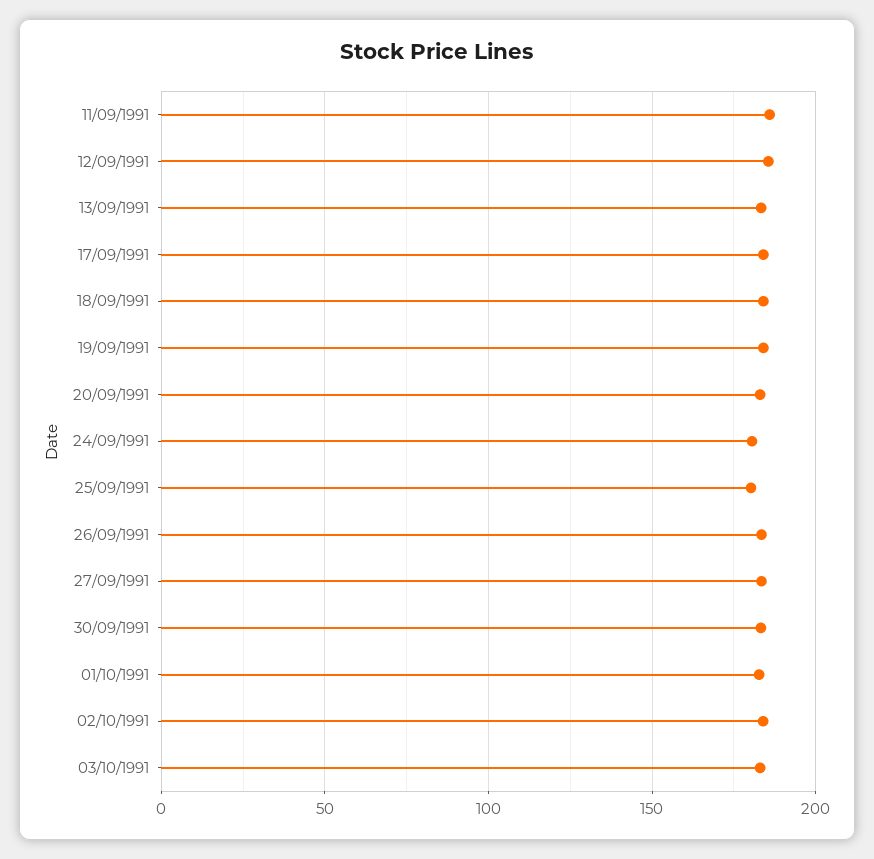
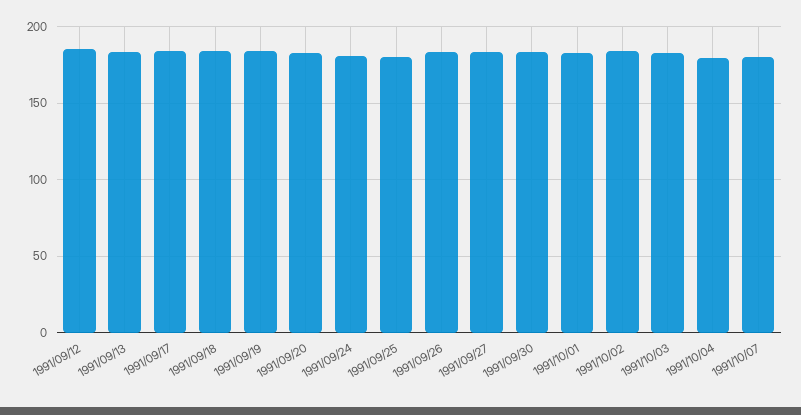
11/09/1991: 185 -> none
1991/10/04: none -> 180
1991/10/07: none -> 180

